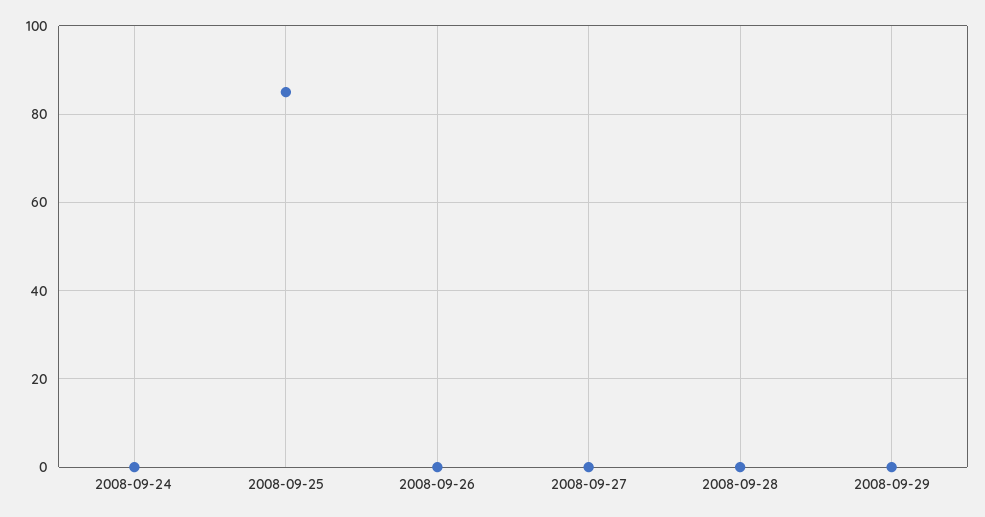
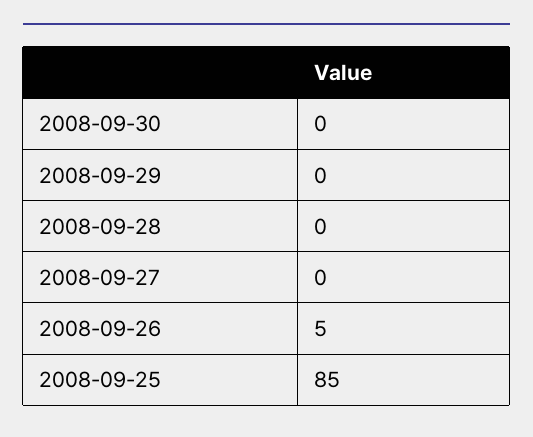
2008-09-24: 0 -> none
2008-09-26: 0 -> 5
2008-09-30: none -> 0

